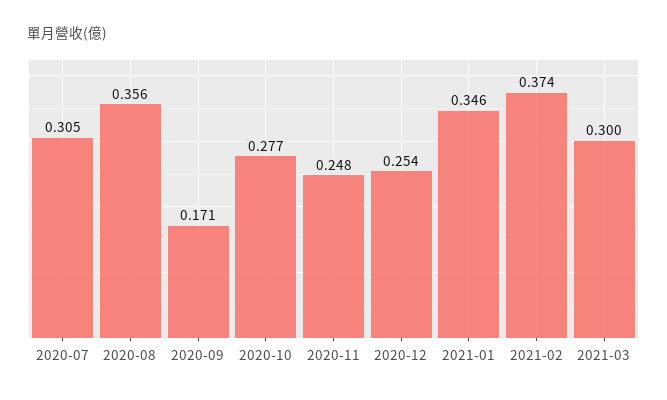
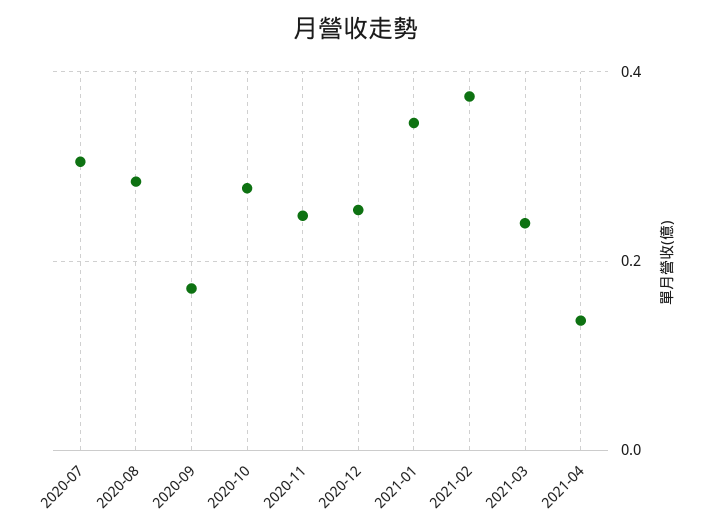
2020-08: 0.356 -> 0.28
2021-03: 0.3 -> 0.24
2021-04: none -> 0.14

